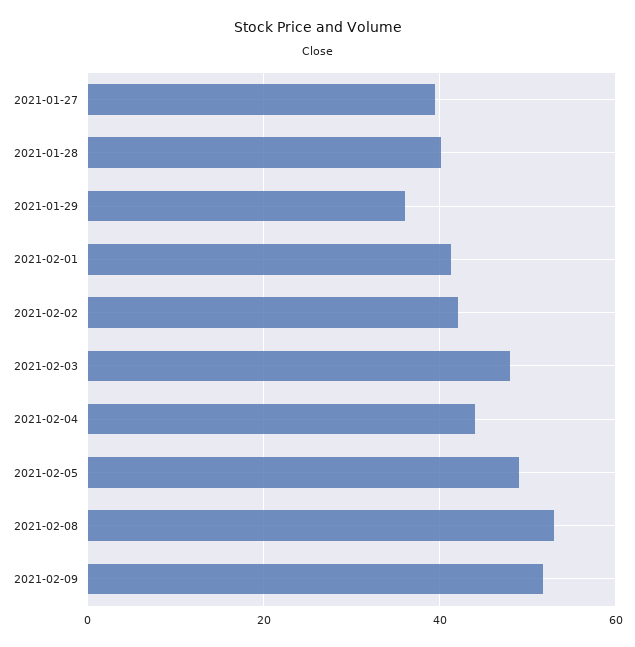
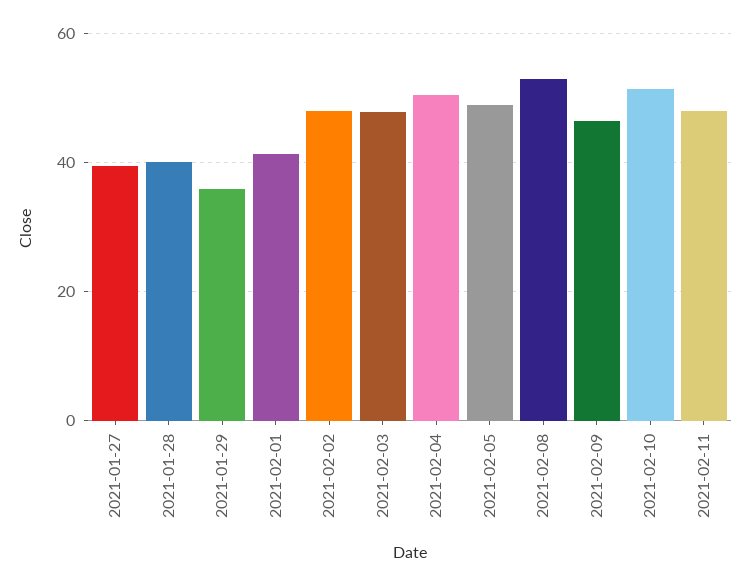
2021-02-02: 42 -> 48
2021-02-04: 44 -> 50
2021-02-09: 52 -> 46
2021-02-10: none -> 52
2021-02-11: none -> 48

